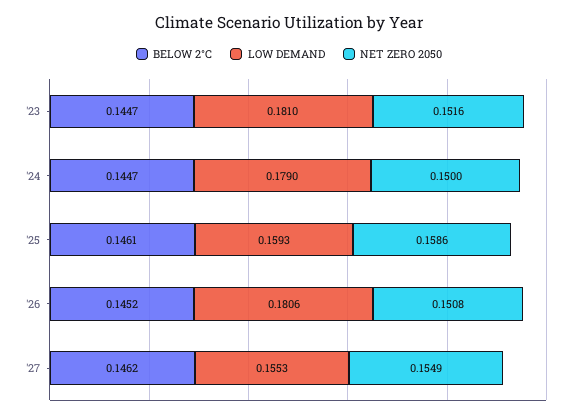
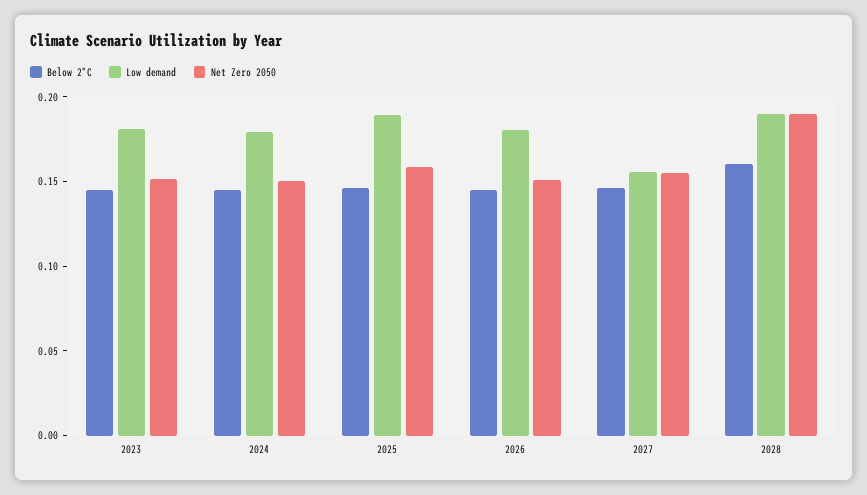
LOW DEMAND, '25: 0.1593 -> 0.19
BELOW 2°C, 2028: none -> 0.16
LOW DEMAND, 2028: none -> 0.19
NET ZERO 2050, 2028: none -> 0.19

